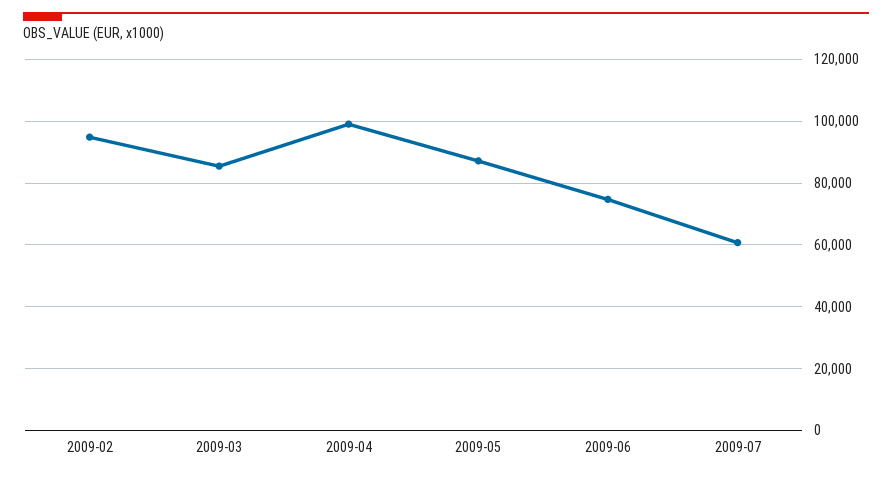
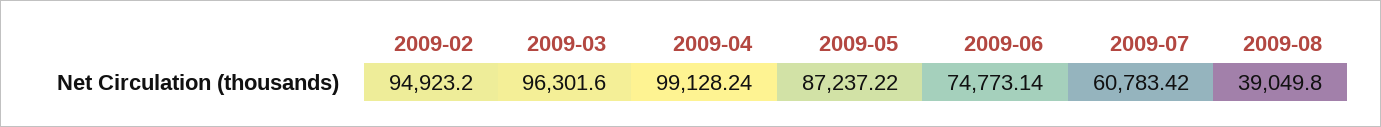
2009-03: 86000 -> 96301.6
2009-08: none -> 39049.8

